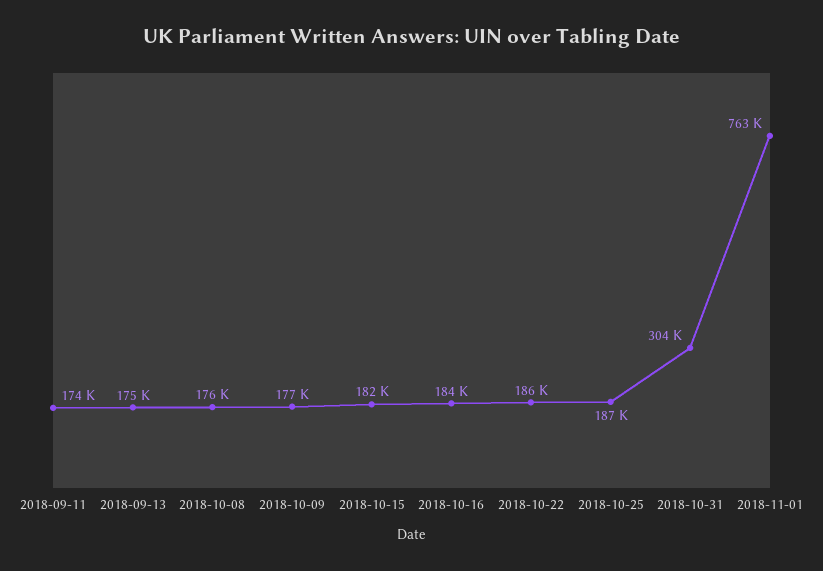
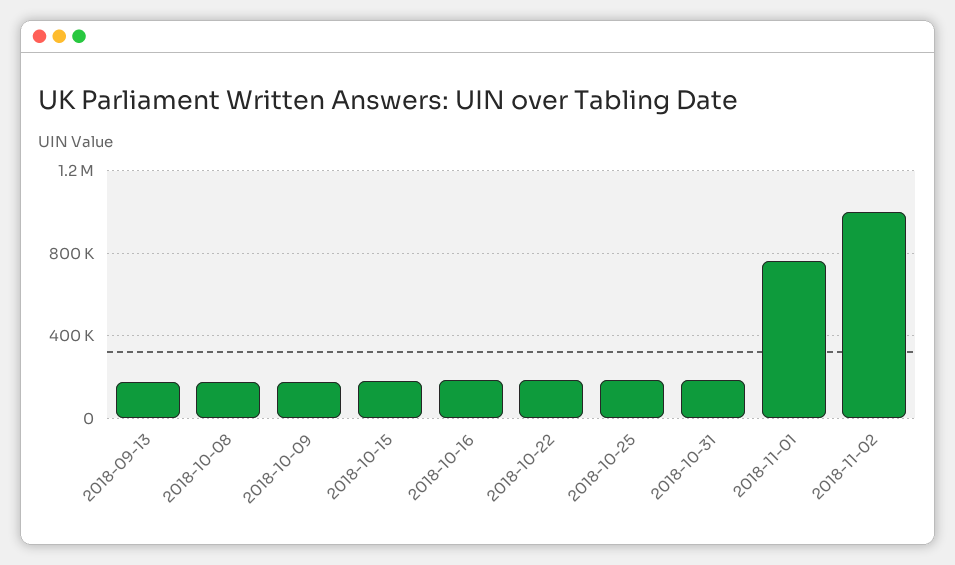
2018-09-11: 174000 -> none
2018-10-31: 304000 -> 200000
2018-11-02: none -> 1000000

